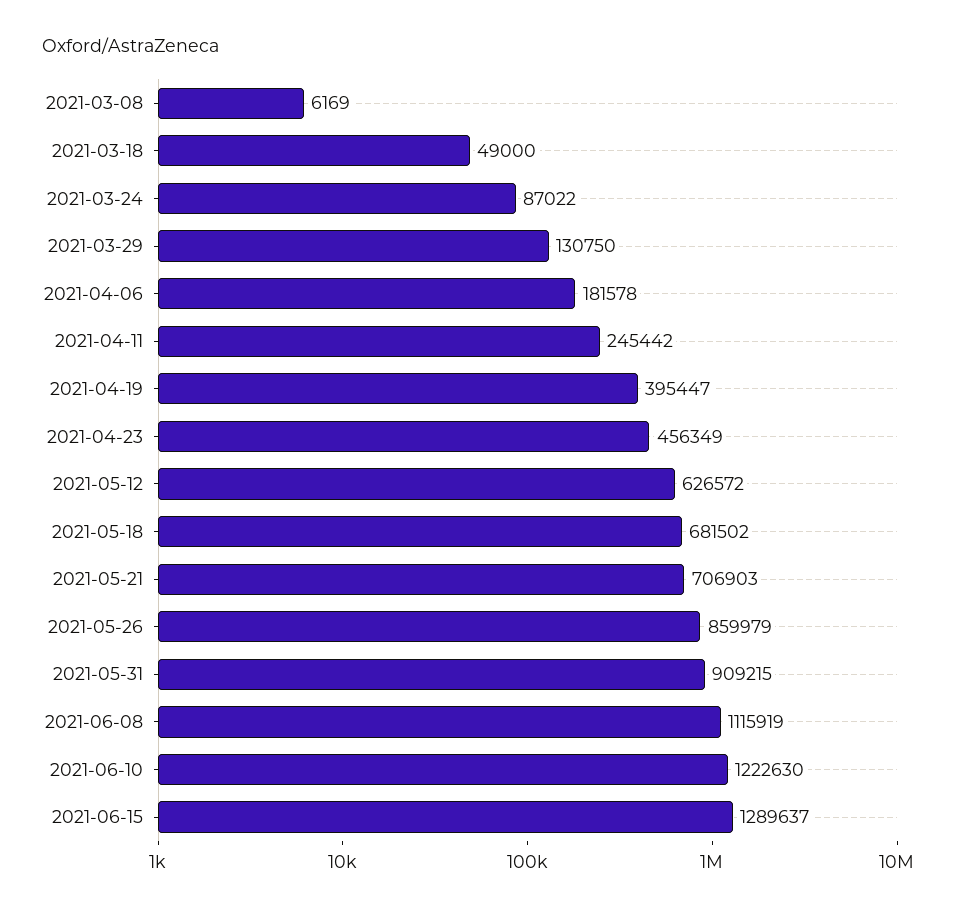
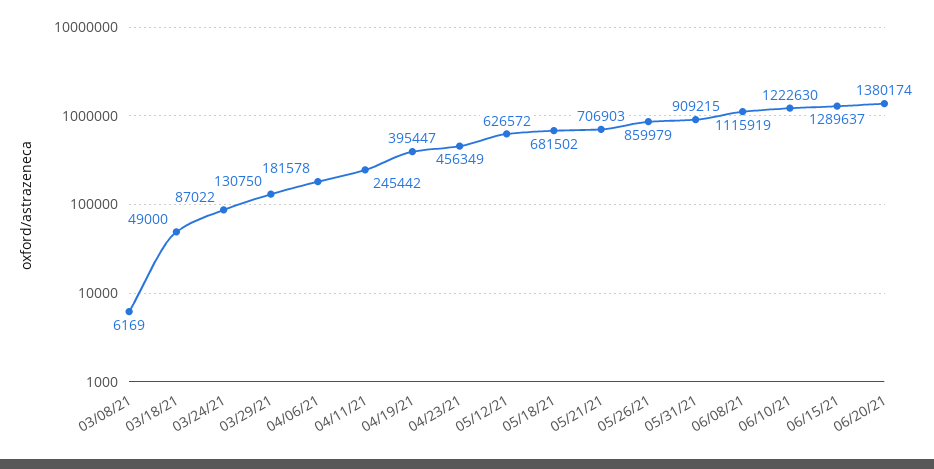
06/20/21: none -> 1380174

